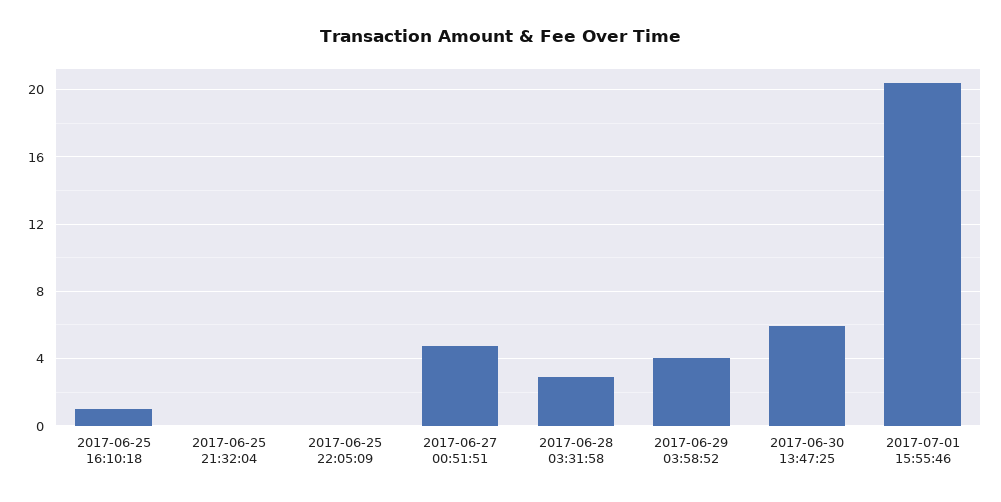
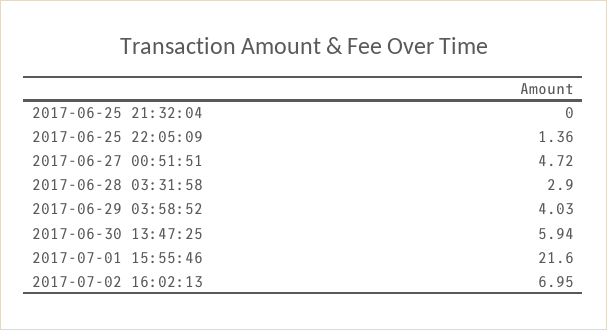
2017-06-25 16:10:18: 1 -> none
2017-06-25 22:05:09: 0 -> 1.36
2017-07-01 15:55:46: 20.5 -> 21.6
2017-07-02 16:02:13: none -> 6.95

